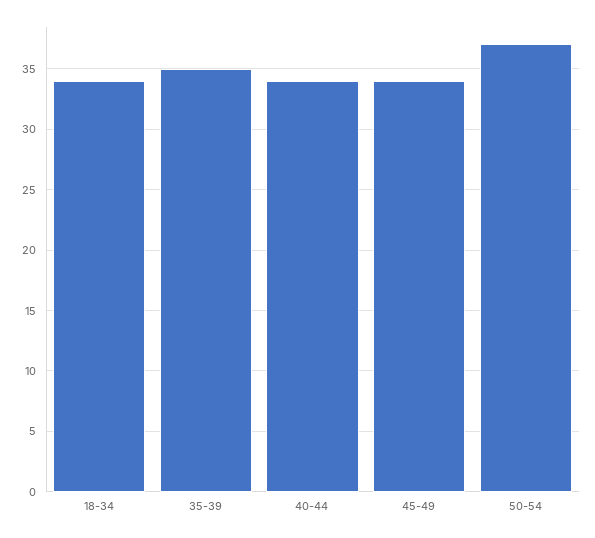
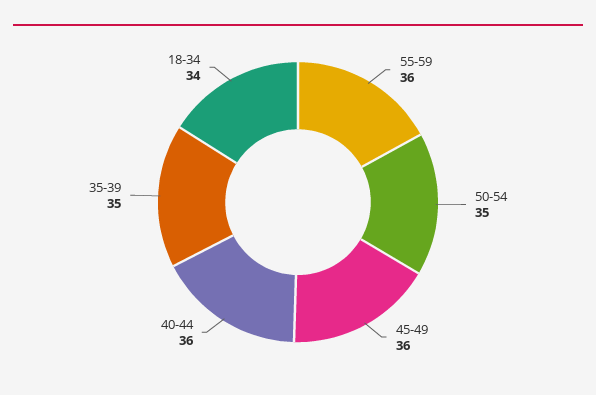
40-44: 34 -> 36
45-49: 34 -> 36
50-54: 37 -> 35
55-59: none -> 36

